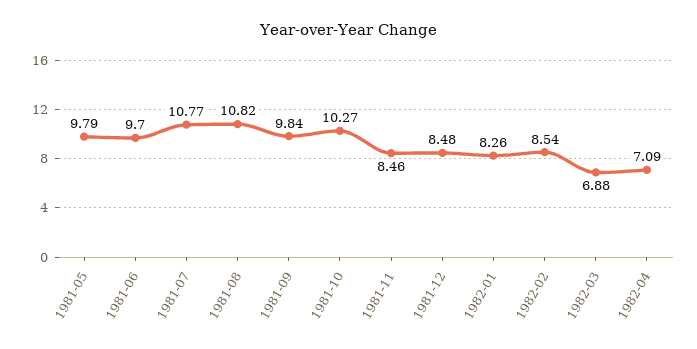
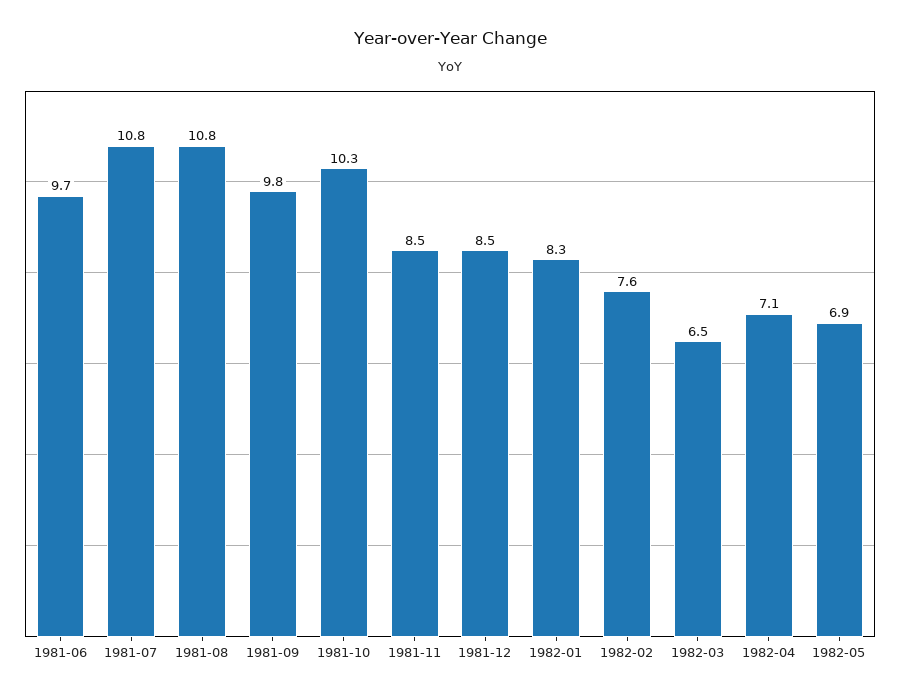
1981-05: 9.79 -> none
1982-02: 8.54 -> 7.6
1982-03: 6.88 -> 6.5
1982-05: none -> 6.9

